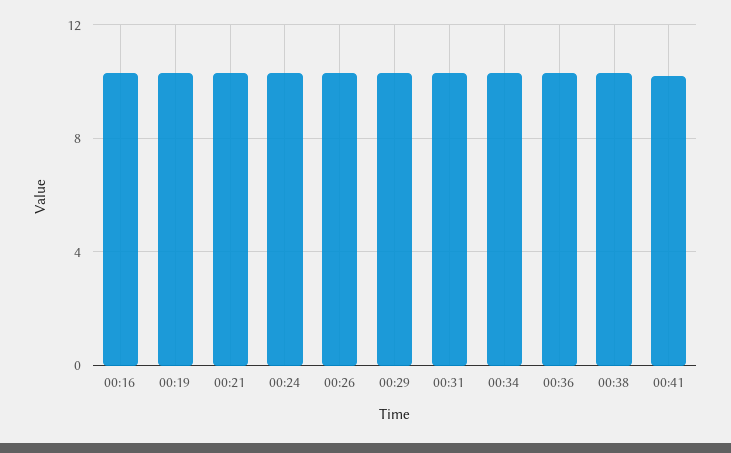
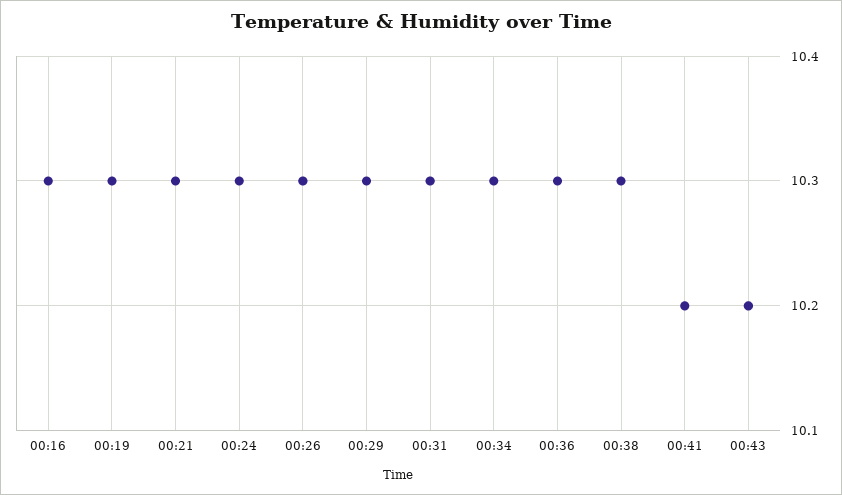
00:43: none -> 10.2

